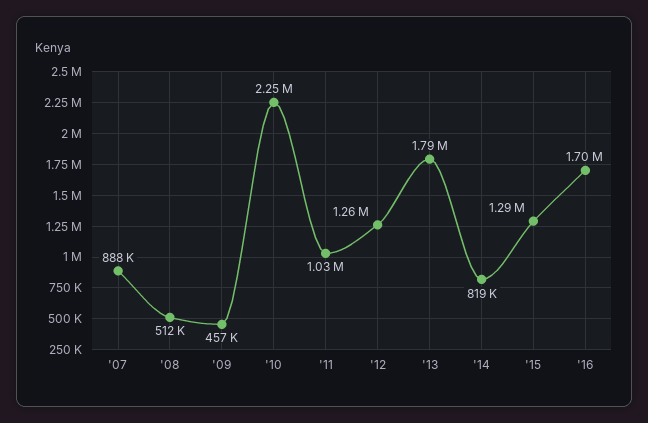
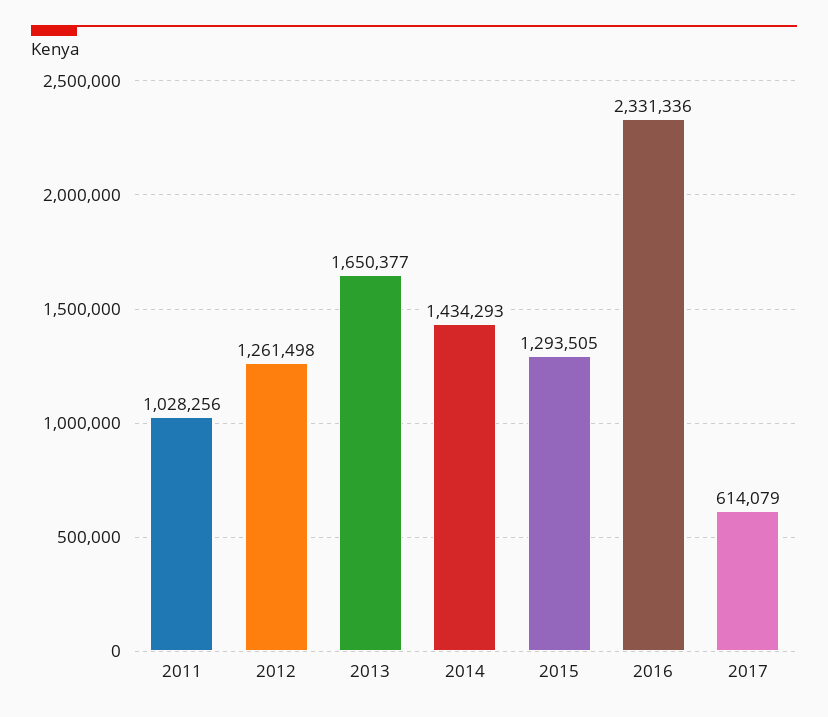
'07: 888000 -> none
'08: 512000 -> none
'09: 457000 -> none
'10: 2250000 -> none
'13: 1790000 -> 1650377
'14: 819000 -> 1434293
'16: 1700000 -> 2331336
2017: none -> 614079

